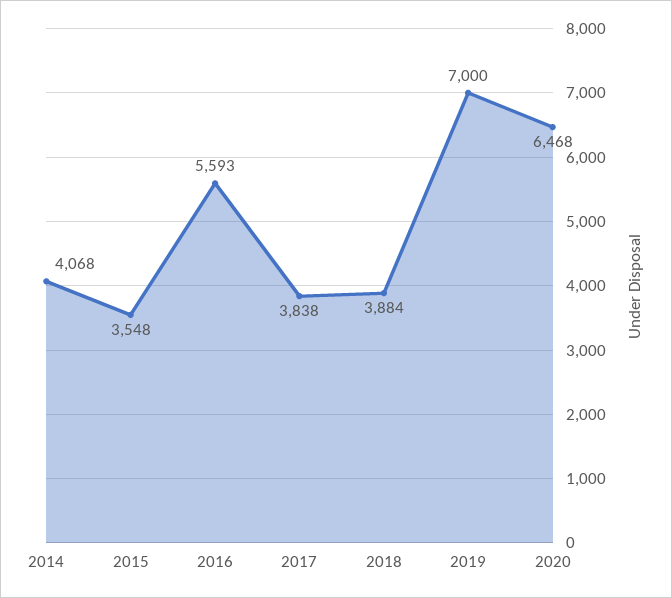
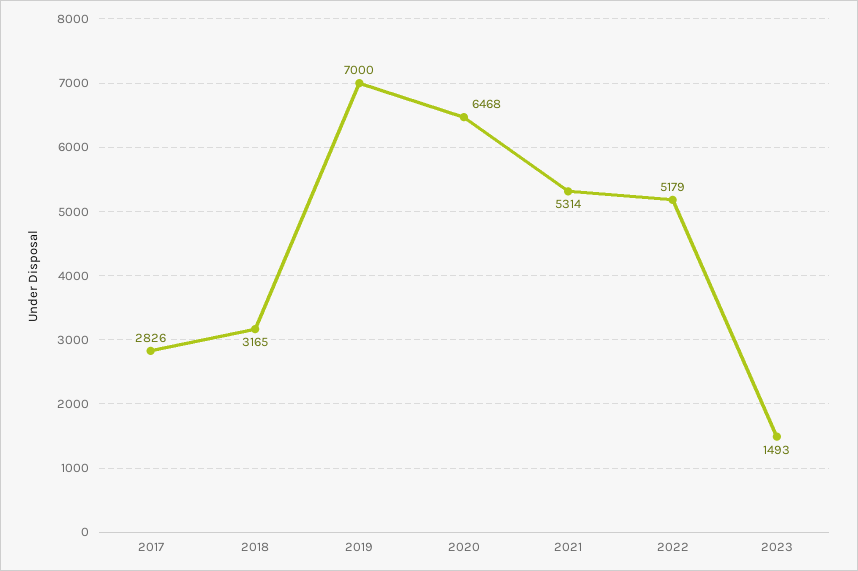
2014: 4068 -> none
2015: 3548 -> none
2016: 5593 -> none
2017: 3838 -> 2826
2018: 3884 -> 3165
2021: none -> 5314
2022: none -> 5179
2023: none -> 1493

